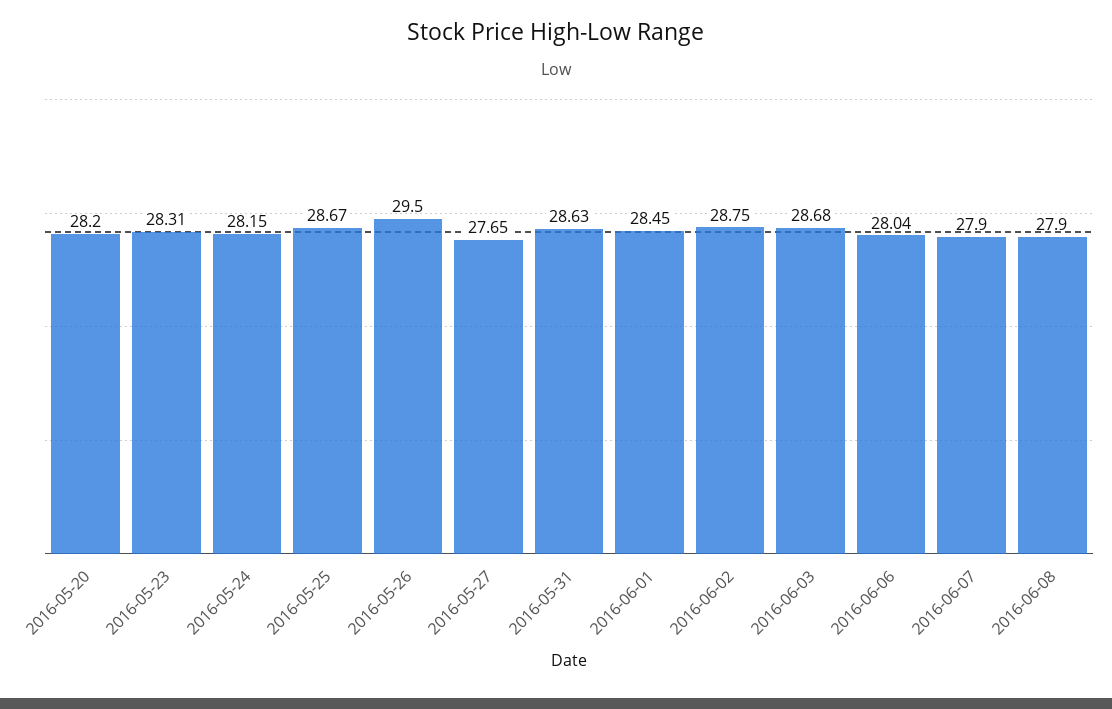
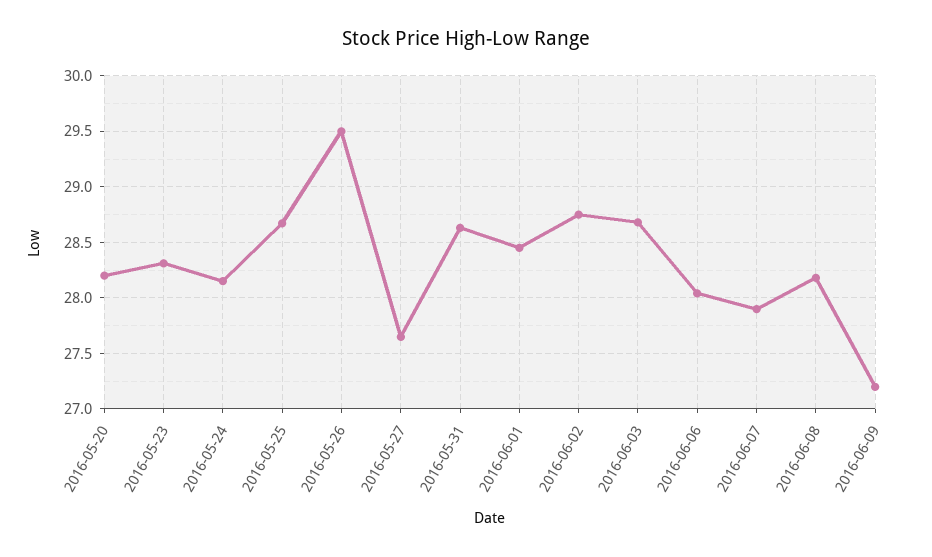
2016-06-08: 27.9 -> 28.2
2016-06-09: none -> 27.2

